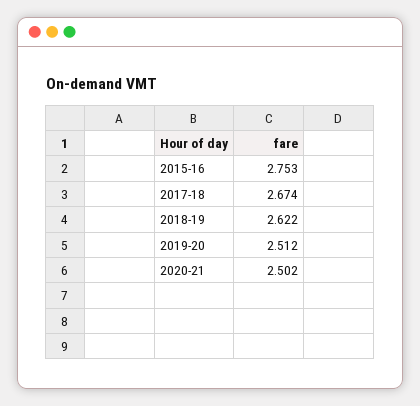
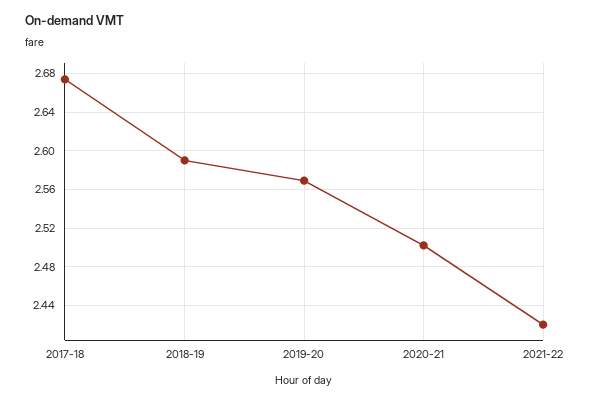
2015-16: 2.753 -> none
2018-19: 2.622 -> 2.59
2019-20: 2.512 -> 2.57
2021-22: none -> 2.42

